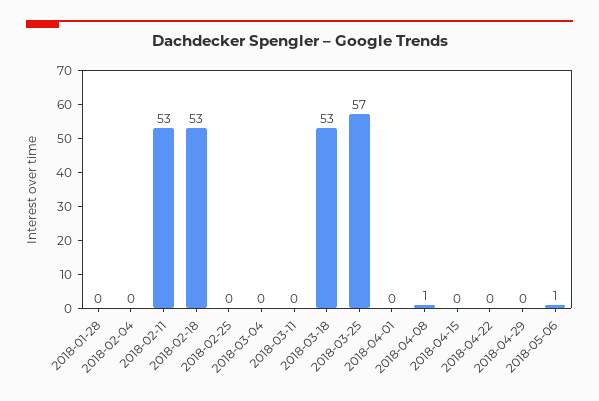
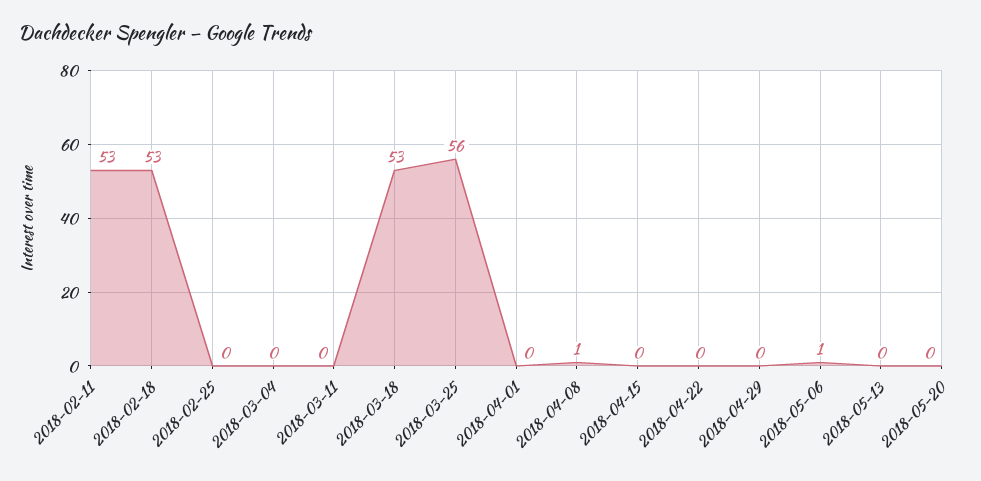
2018-01-28: 0 -> none
2018-02-04: 0 -> none
2018-03-25: 57 -> 56
2018-05-13: none -> 0
2018-05-20: none -> 0

